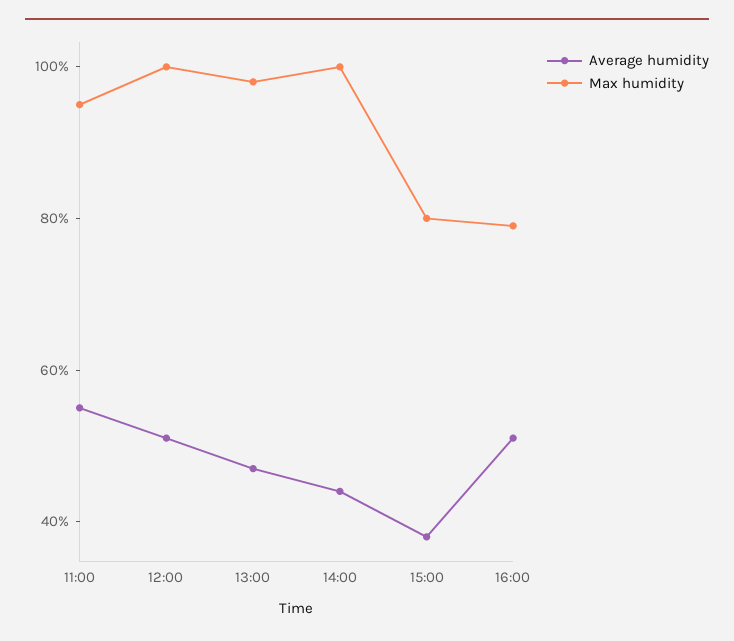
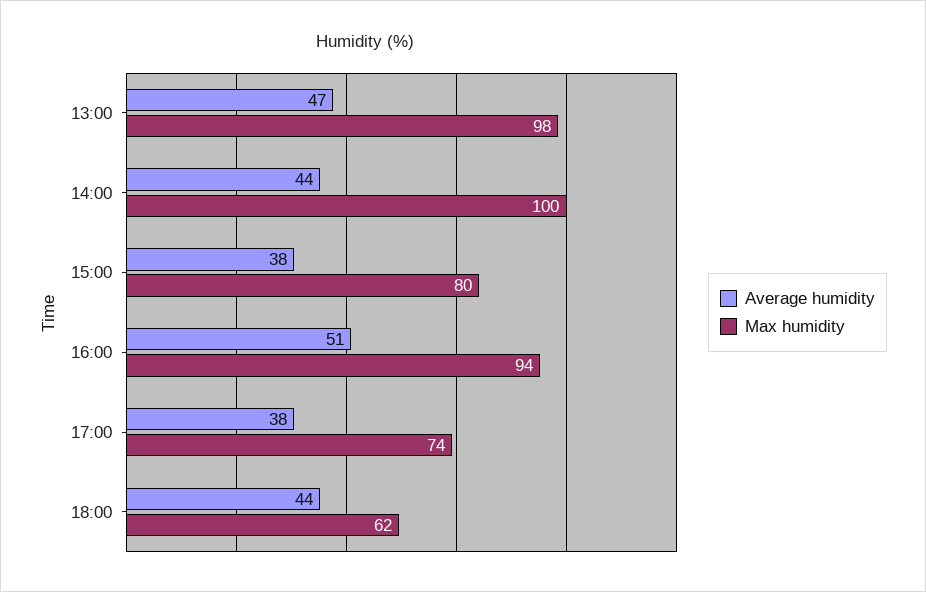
Average humidity, 11:00: 55 -> none
Max humidity, 11:00: 95 -> none
Average humidity, 12:00: 50 -> none
Max humidity, 12:00: 100 -> none
Max humidity, 16:00: 80 -> 94
Average humidity, 17:00: none -> 38
Max humidity, 17:00: none -> 74
Average humidity, 18:00: none -> 44
Max humidity, 18:00: none -> 62

